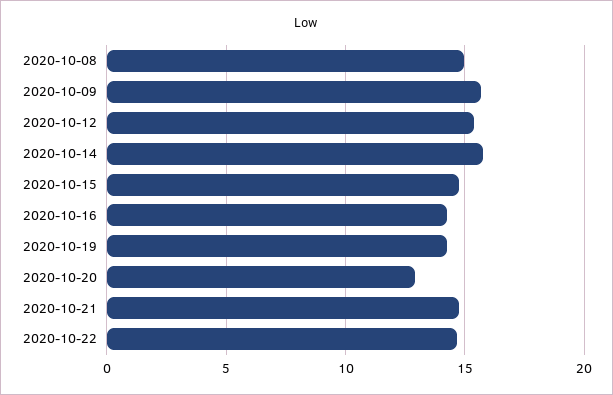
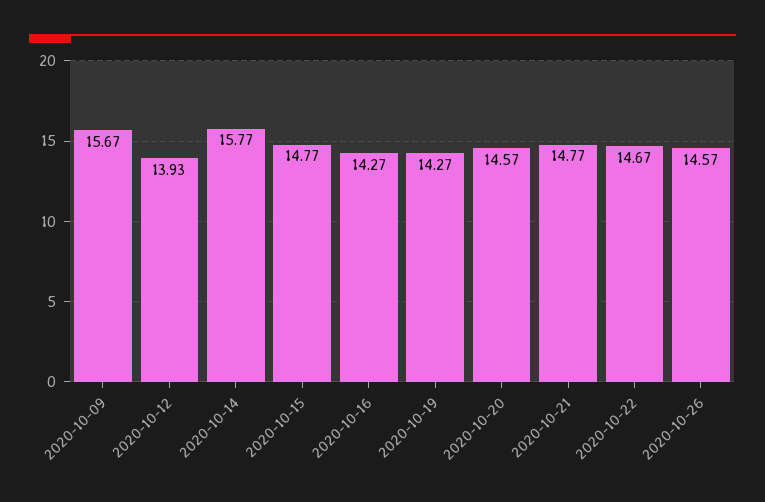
2020-10-08: 15 -> none
2020-10-12: 15.5 -> 13.93
2020-10-20: 13 -> 14.57
2020-10-26: none -> 14.57

